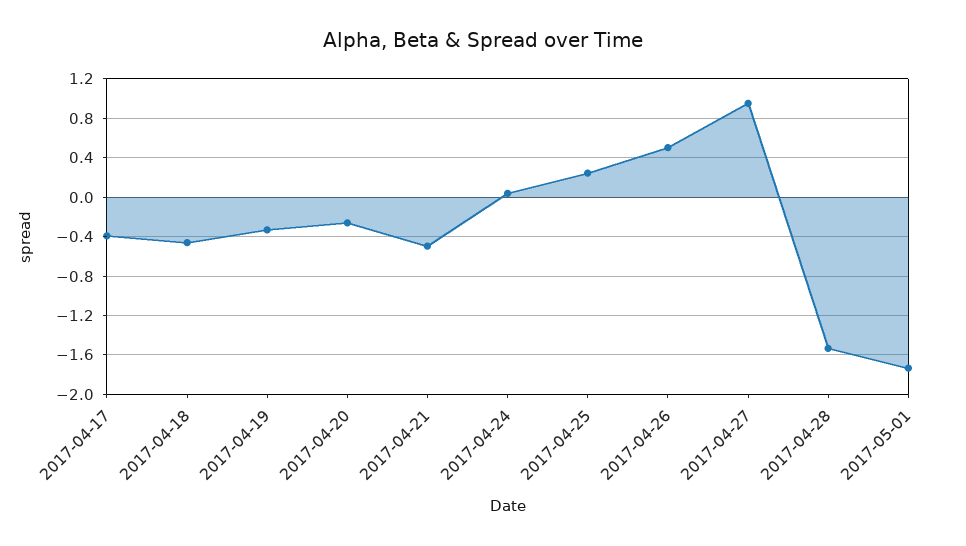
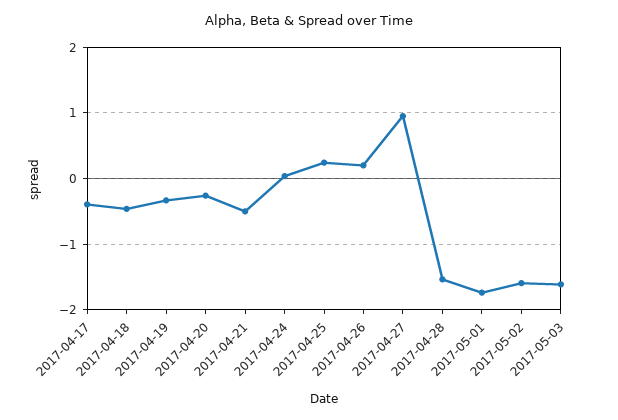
2017-04-26: 0.5 -> 0.2
2017-05-02: none -> -1.6
2017-05-03: none -> -1.6

